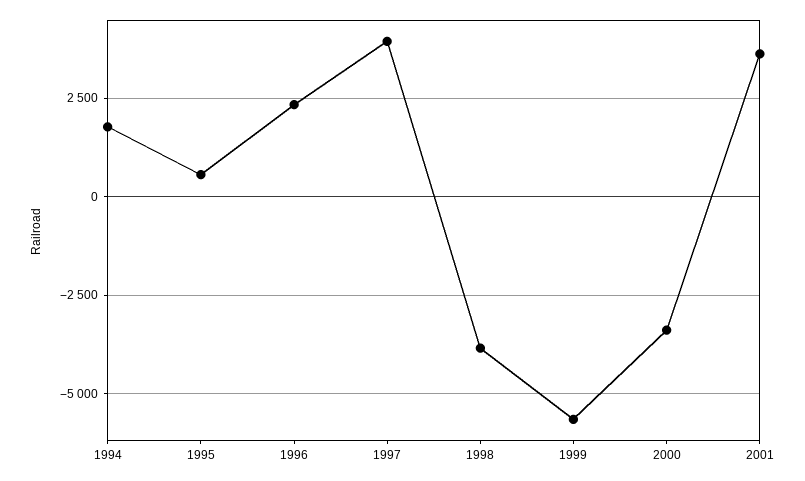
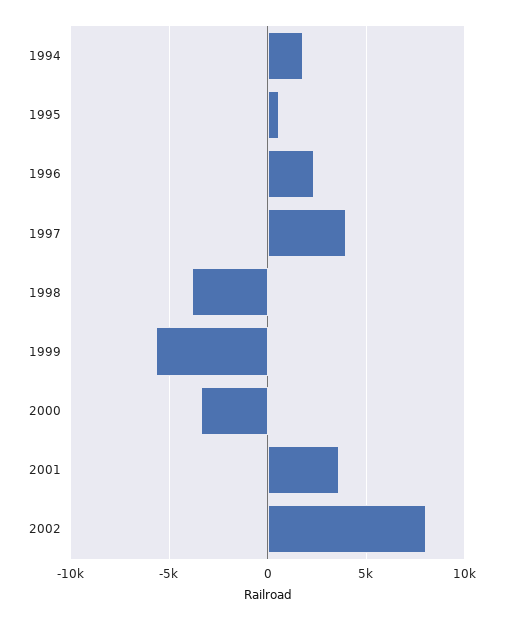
2002: none -> 8000

